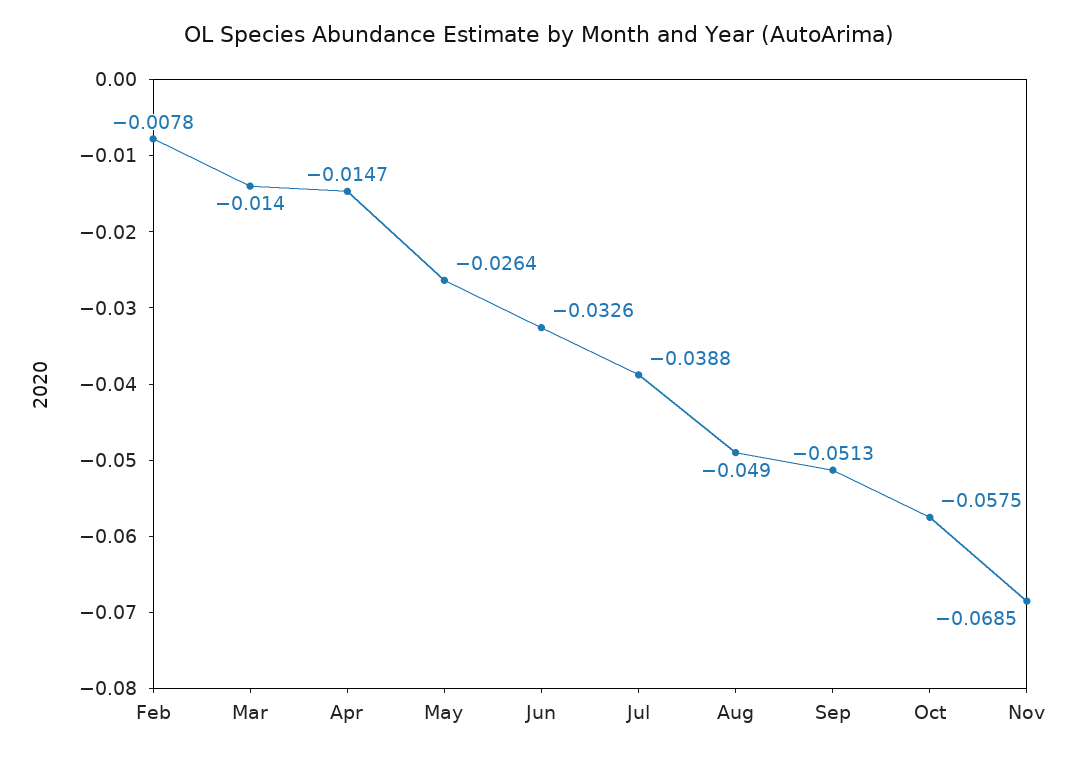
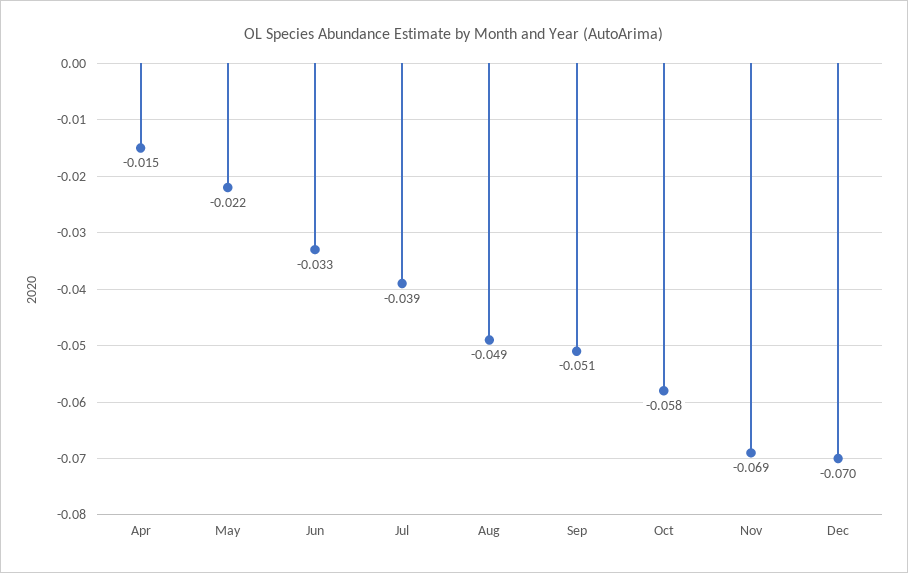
Feb: -0.0078 -> none
Mar: -0.014 -> none
May: -0.0264 -> -0.022
Dec: none -> -0.07

